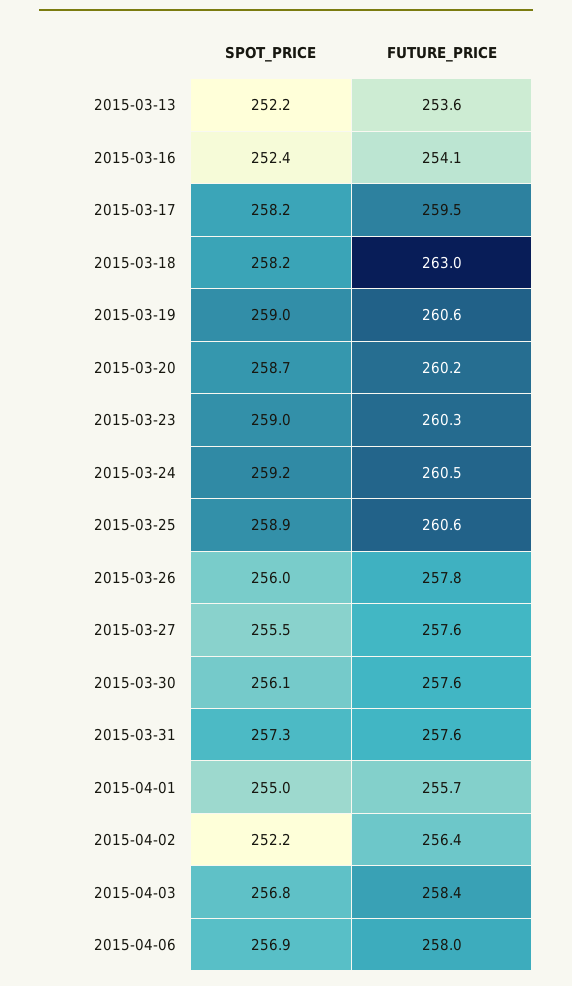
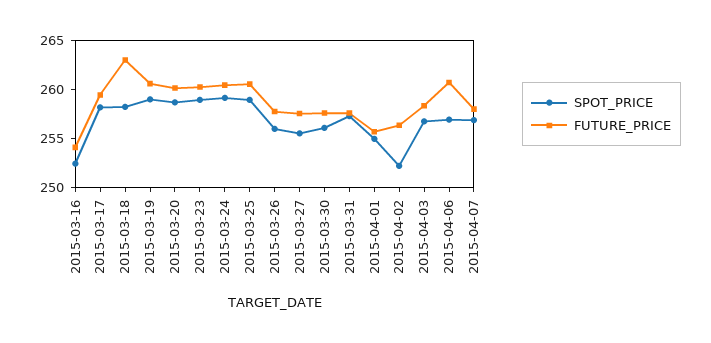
SPOT_PRICE, 2015-03-13: 252.2 -> none
FUTURE_PRICE, 2015-03-13: 253.6 -> none
FUTURE_PRICE, 2015-04-06: 258 -> 261
SPOT_PRICE, 2015-04-07: none -> 257
FUTURE_PRICE, 2015-04-07: none -> 258

